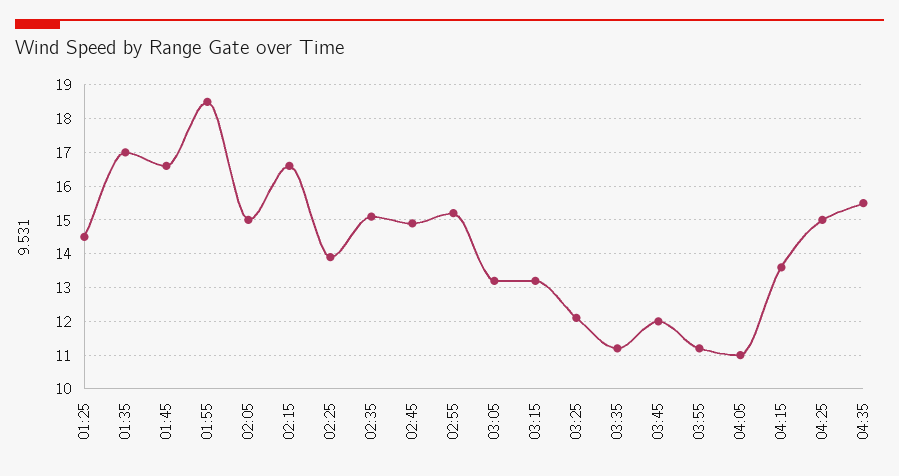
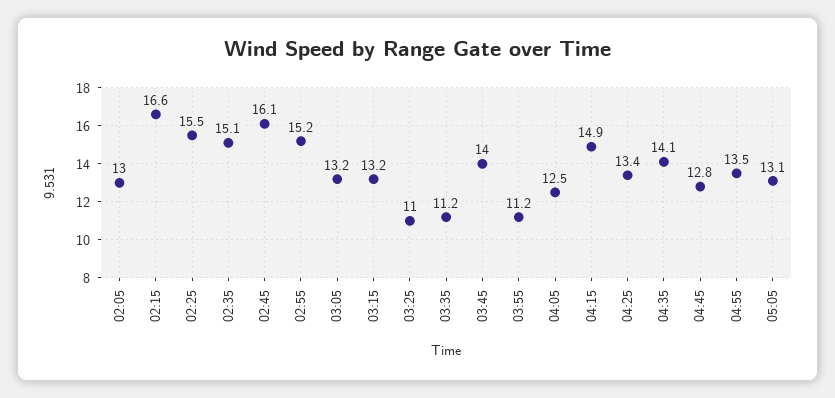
01:25: 14.5 -> none
01:35: 17 -> none
01:45: 16.5 -> none
01:55: 18.5 -> none
02:05: 15 -> 13
02:25: 14 -> 15.5
02:45: 15 -> 16.1
03:25: 12 -> 11
03:45: 12 -> 14
04:05: 11 -> 12.5
04:15: 13.5 -> 14.9
04:25: 15 -> 13.4
04:35: 15.5 -> 14.1
04:45: none -> 12.8
04:55: none -> 13.5
05:05: none -> 13.1

